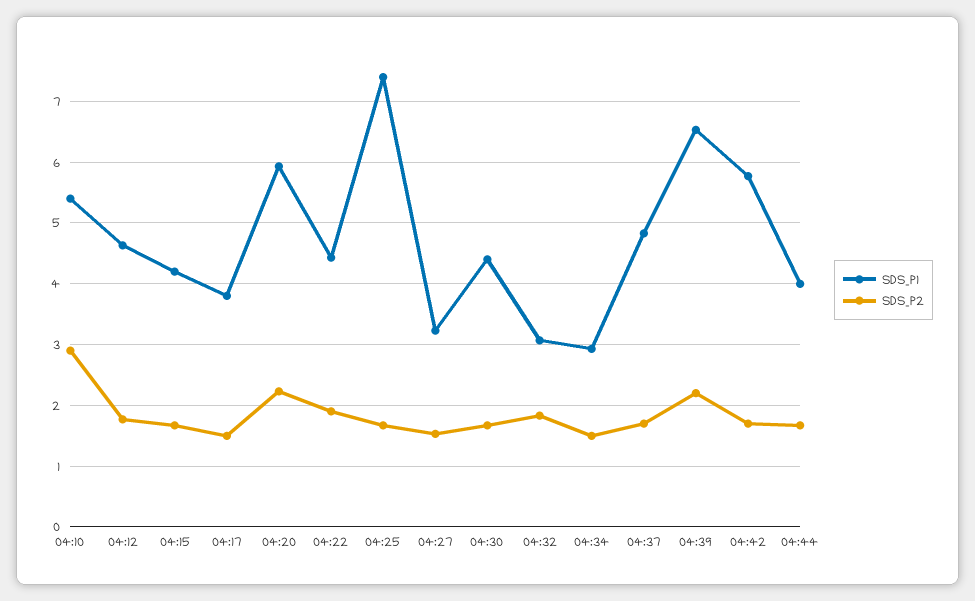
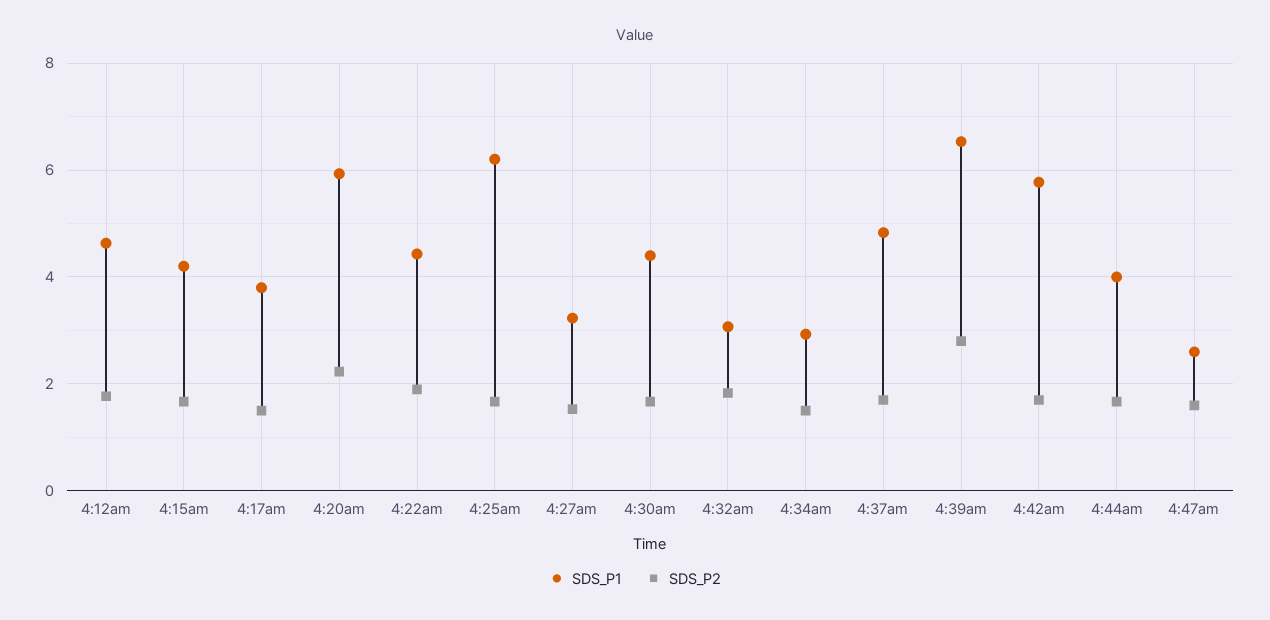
SDS_P1, 04:10: 5.4 -> none
SDS_P2, 04:10: 2.9 -> none
SDS_P1, 04:25: 7.4 -> 6.2
SDS_P2, 04:39: 2.2 -> 2.8
SDS_P1, 4:47am: none -> 2.6
SDS_P2, 4:47am: none -> 1.6

